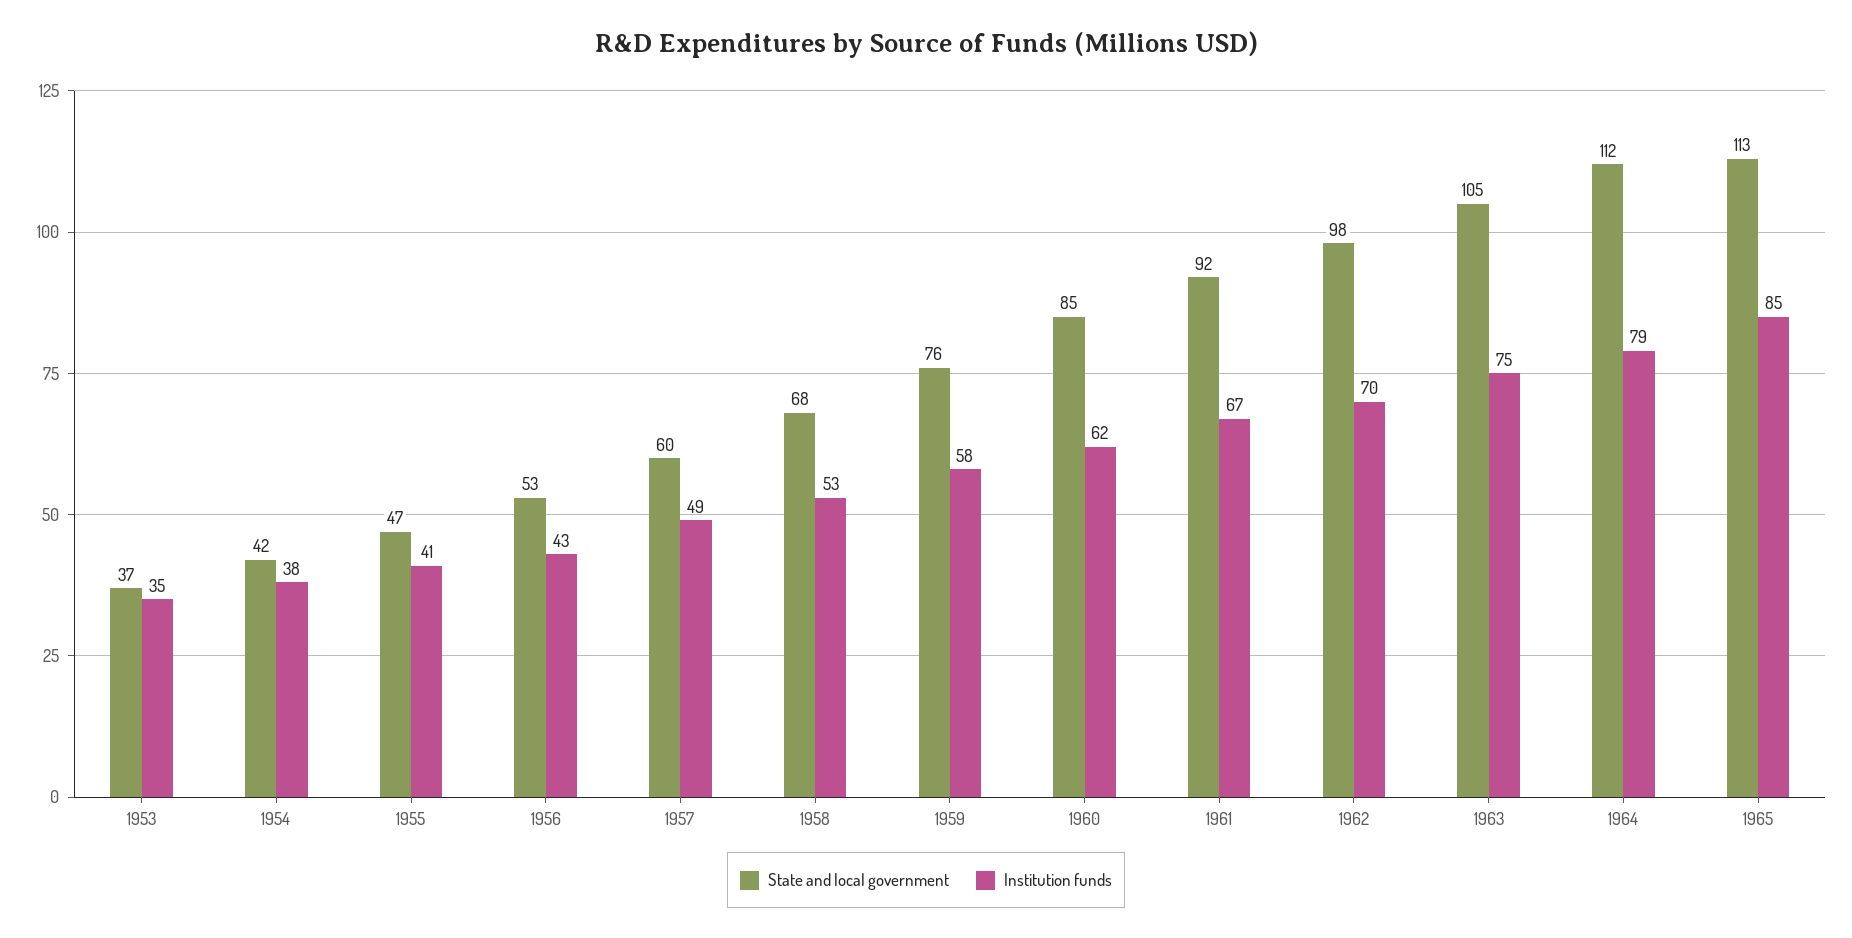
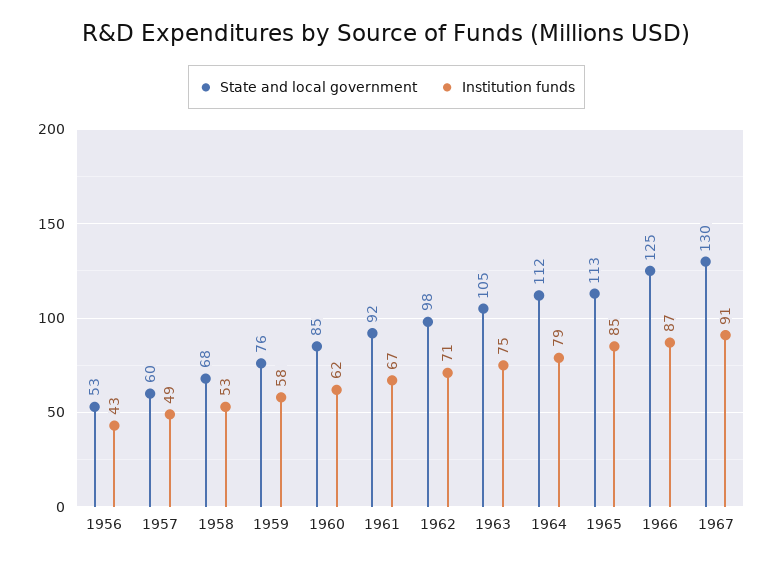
State and local government, 1953: 37 -> none
Institution funds, 1953: 35 -> none
State and local government, 1954: 42 -> none
Institution funds, 1954: 38 -> none
State and local government, 1955: 47 -> none
Institution funds, 1955: 41 -> none
Institution funds, 1962: 70 -> 71
State and local government, 1966: none -> 125
Institution funds, 1966: none -> 87
State and local government, 1967: none -> 130
Institution funds, 1967: none -> 91

